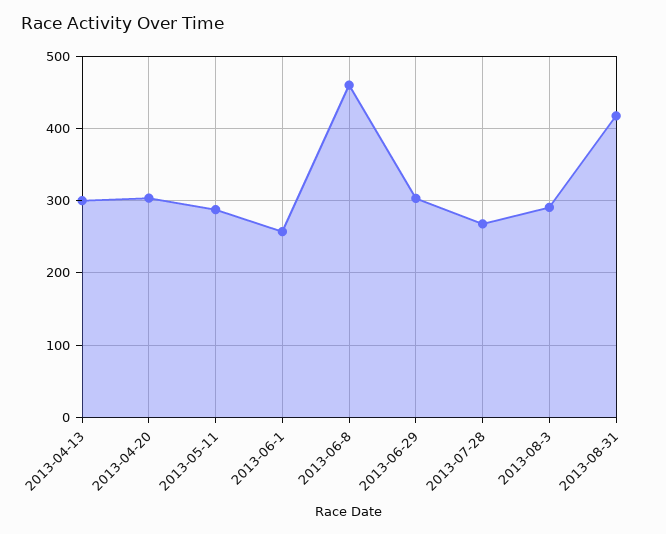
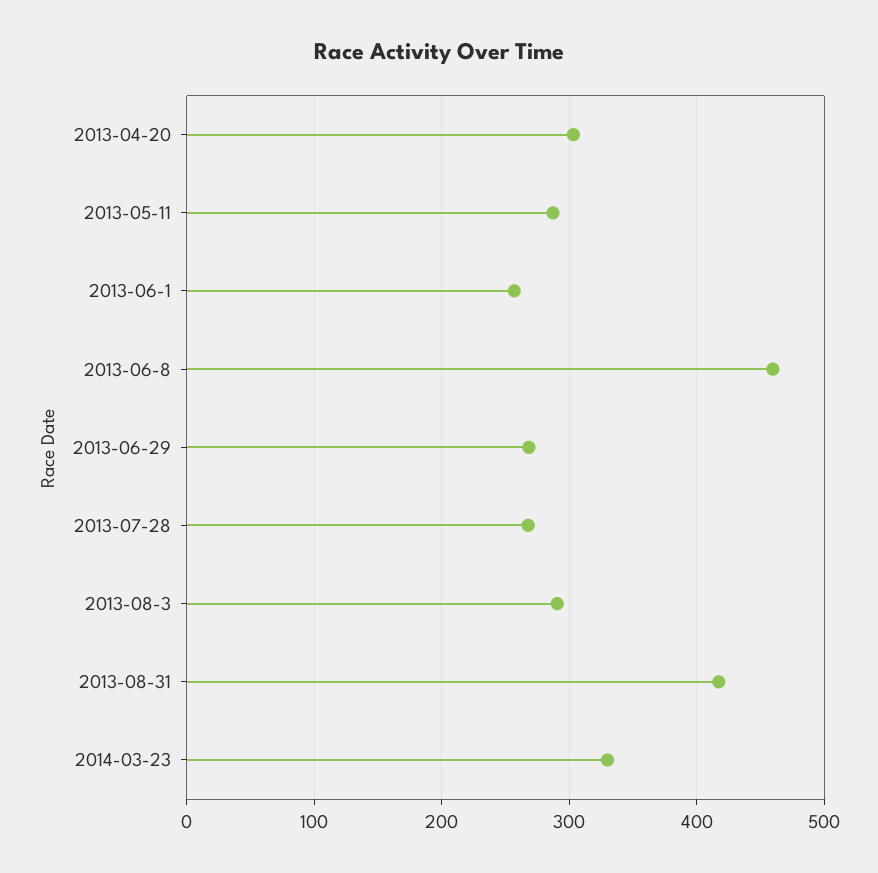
2013-04-13: 300 -> none
2013-06-29: 300 -> 270
2014-03-23: none -> 330

